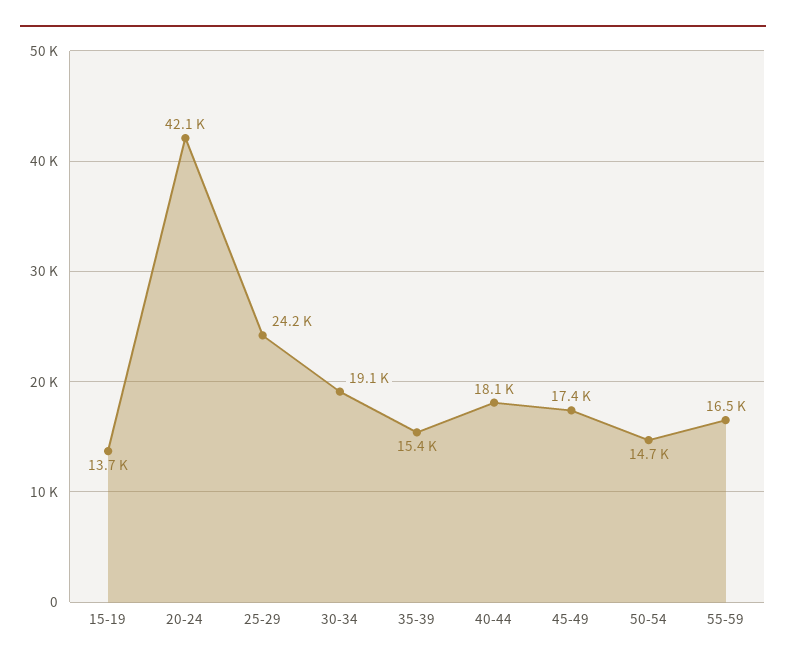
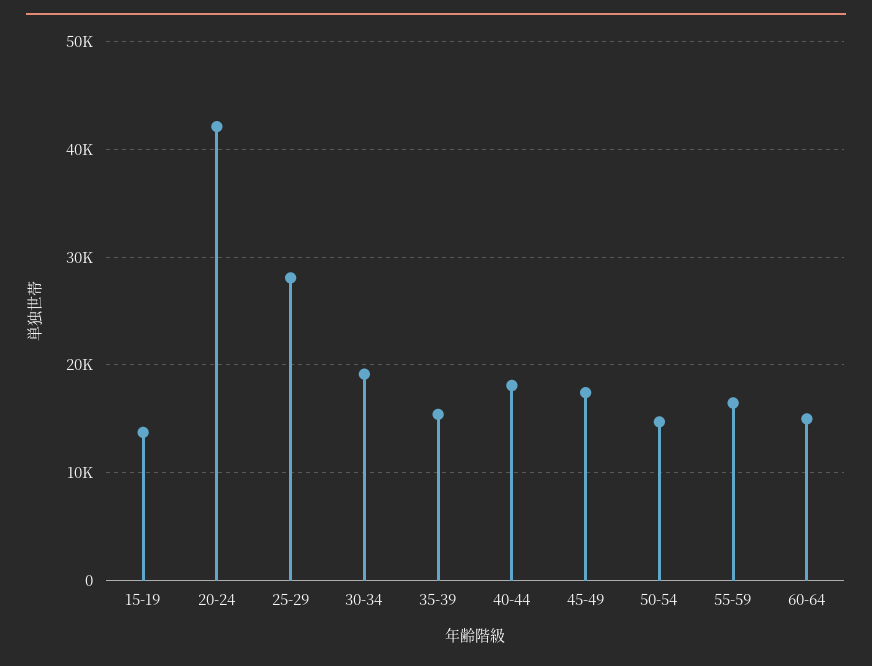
25-29: 24200 -> 28000
60-64: none -> 15000

